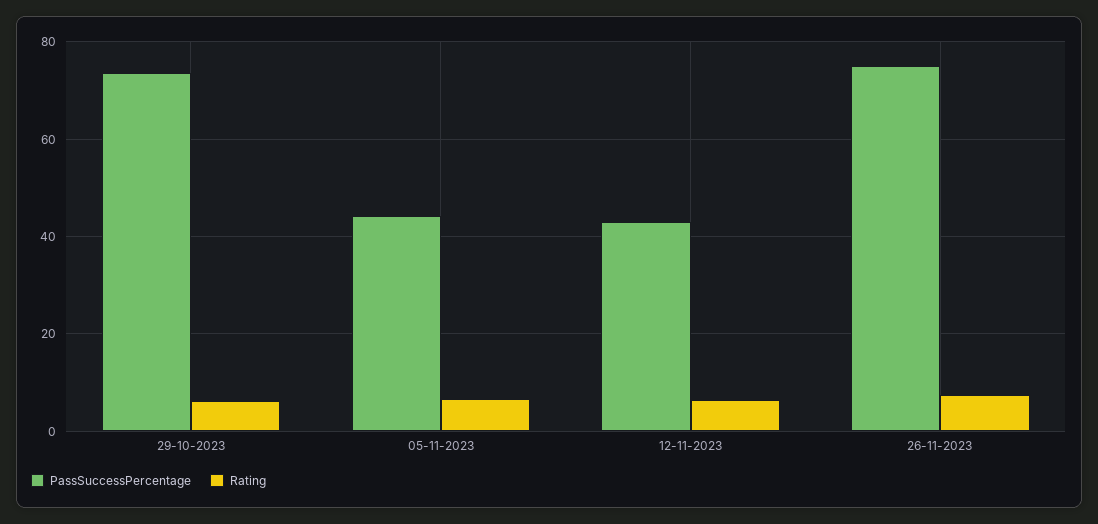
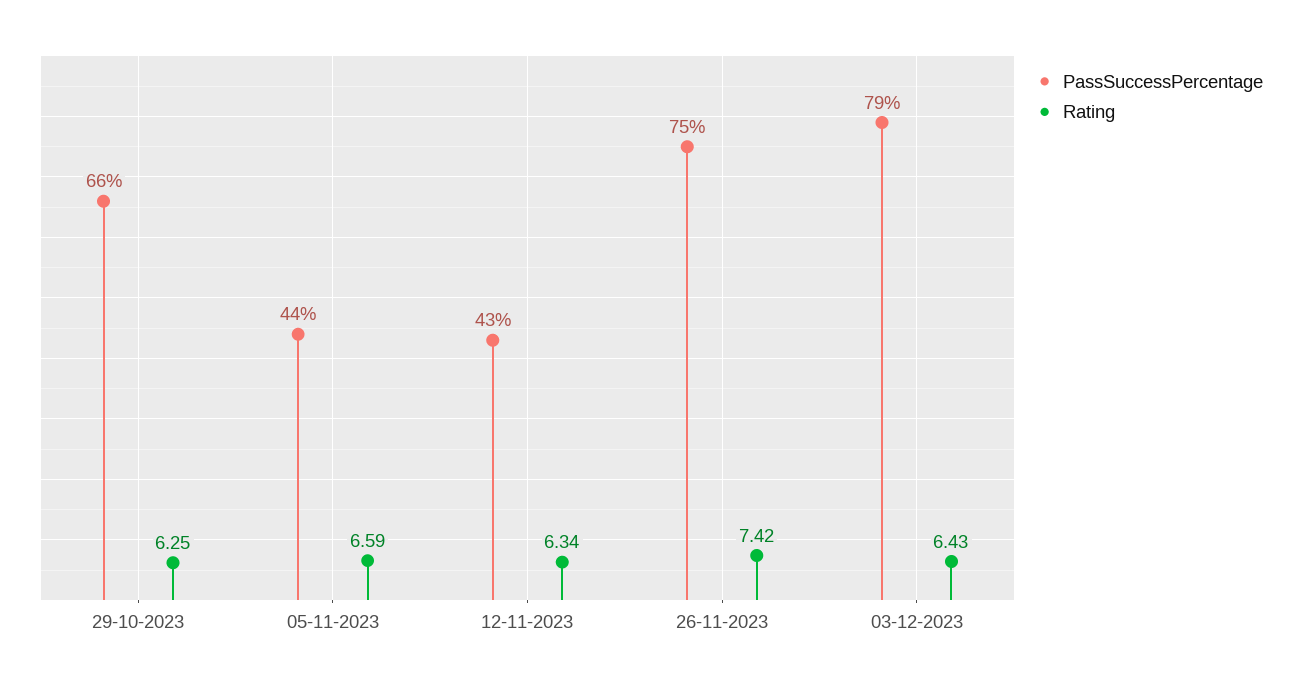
PassSuccessPercentage, 29-10-2023: 74 -> 66
PassSuccessPercentage, 03-12-2023: none -> 79
Rating, 03-12-2023: none -> 6.43

